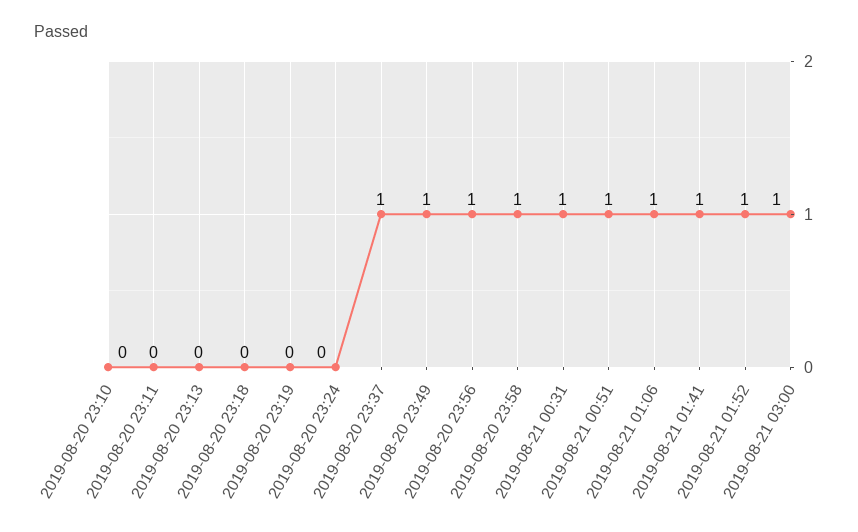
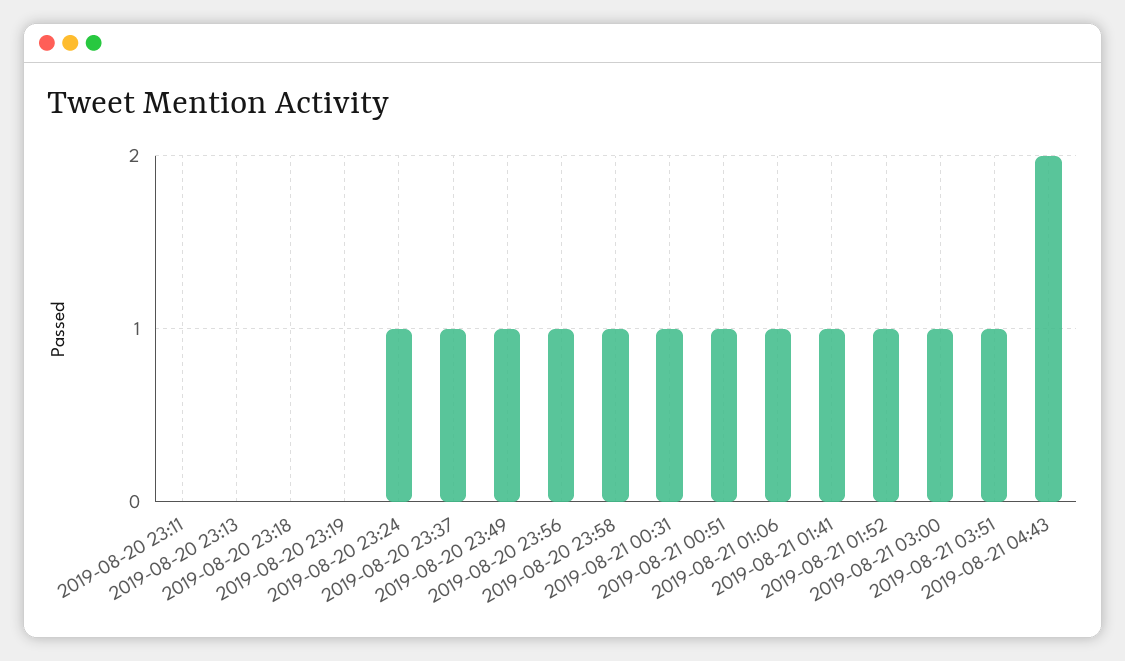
2019-08-20 23:10: 0 -> none
2019-08-20 23:24: 0 -> 1
2019-08-21 03:51: none -> 1
2019-08-21 04:43: none -> 2

